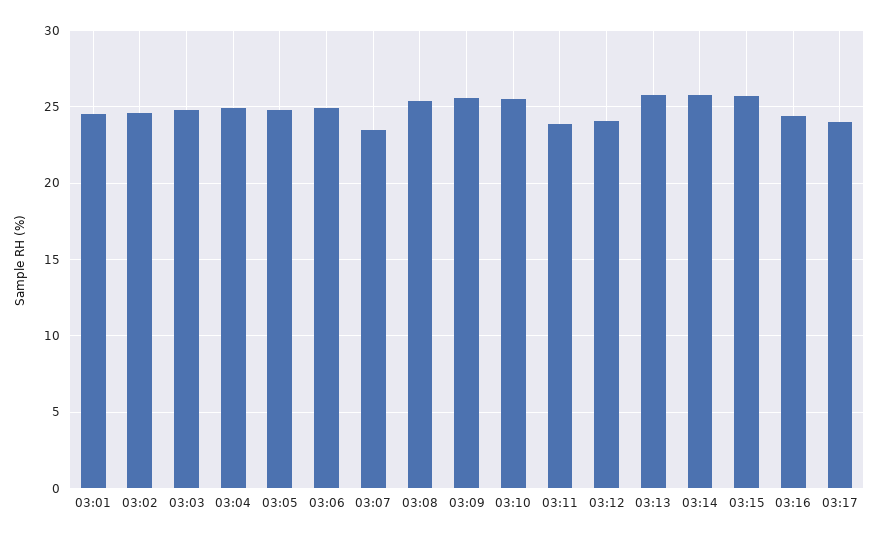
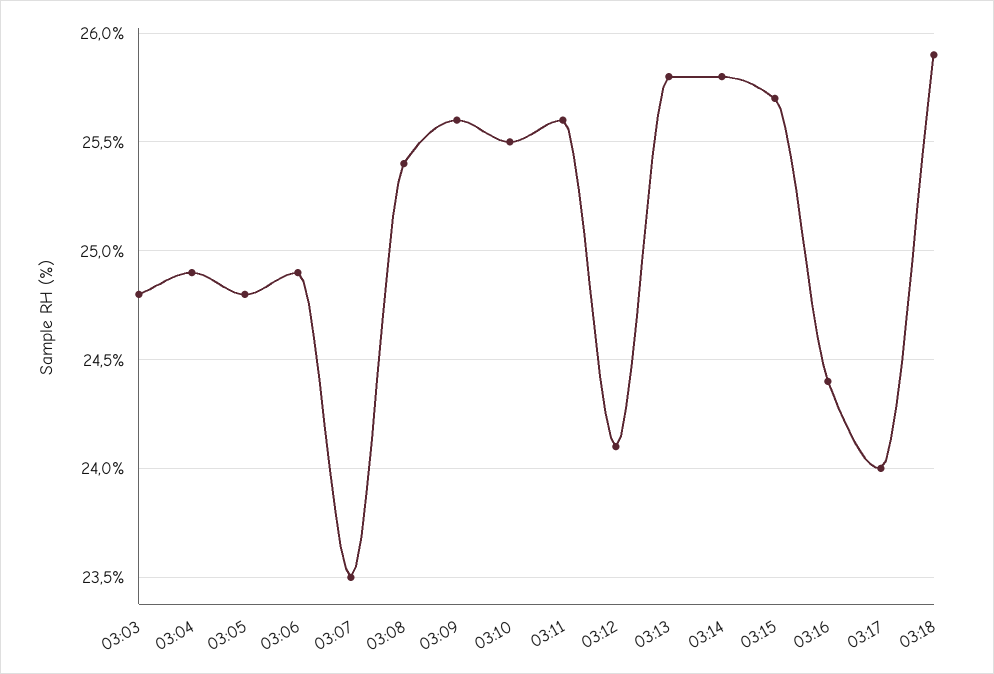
03:01: 24.5 -> none
03:02: 24.5 -> none
03:11: 24 -> 25.6
03:18: none -> 25.9

